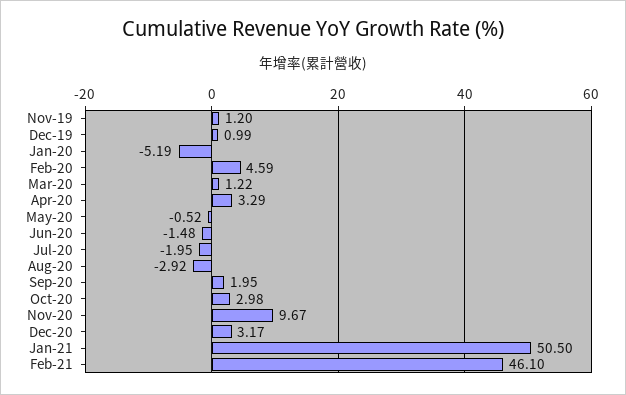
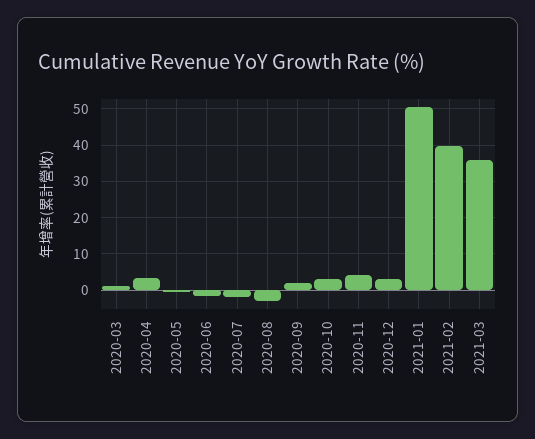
Nov-19: 1.2 -> none
Dec-19: 0.99 -> none
Jan-20: -5.19 -> none
Feb-20: 4.59 -> none
Nov-20: 9.67 -> 4
Feb-21: 46.1 -> 40
2021-03: none -> 36

